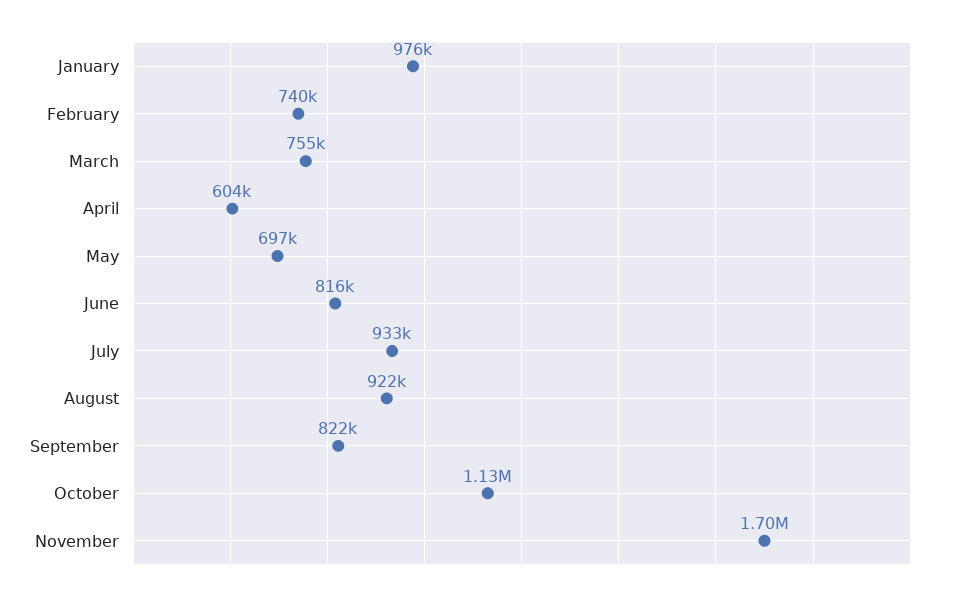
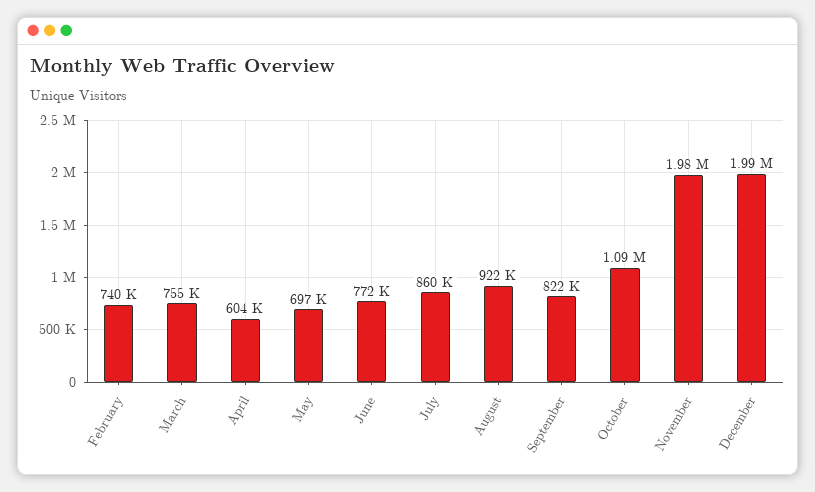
January: 976000 -> none
June: 816000 -> 772000
July: 933000 -> 860000
October: 1130000 -> 1090000
November: 1700000 -> 1980000
December: none -> 1990000

